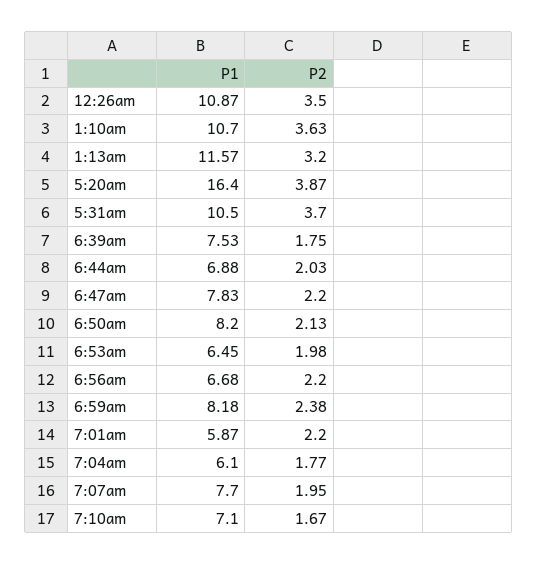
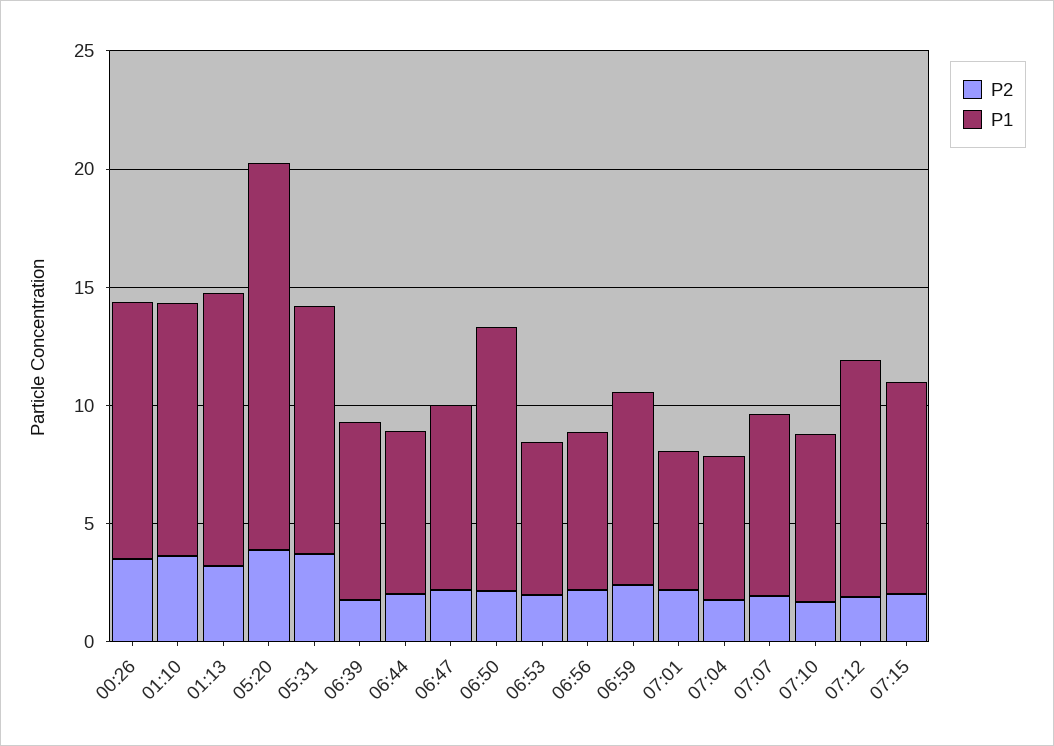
P1, 6:50am: 8.2 -> 11
P2, 07:12: none -> 2
P1, 07:12: none -> 10
P2, 07:15: none -> 2
P1, 07:15: none -> 9

